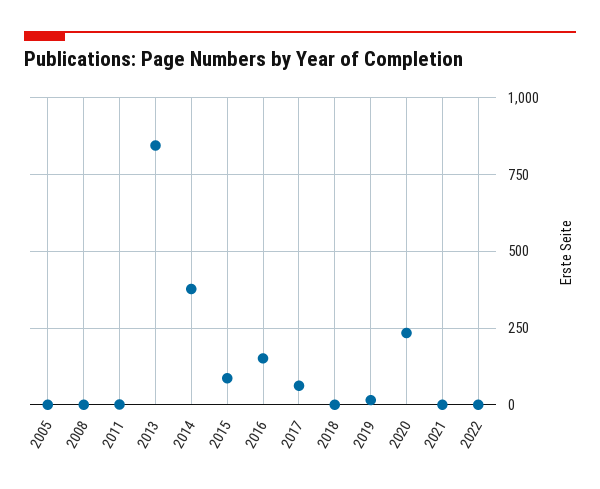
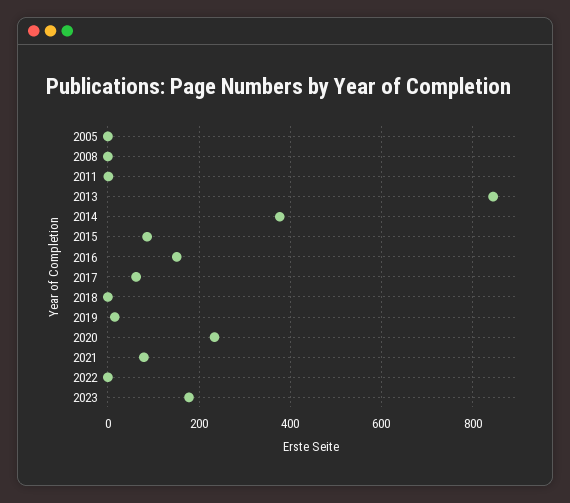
2021: 0 -> 80
2023: none -> 180

